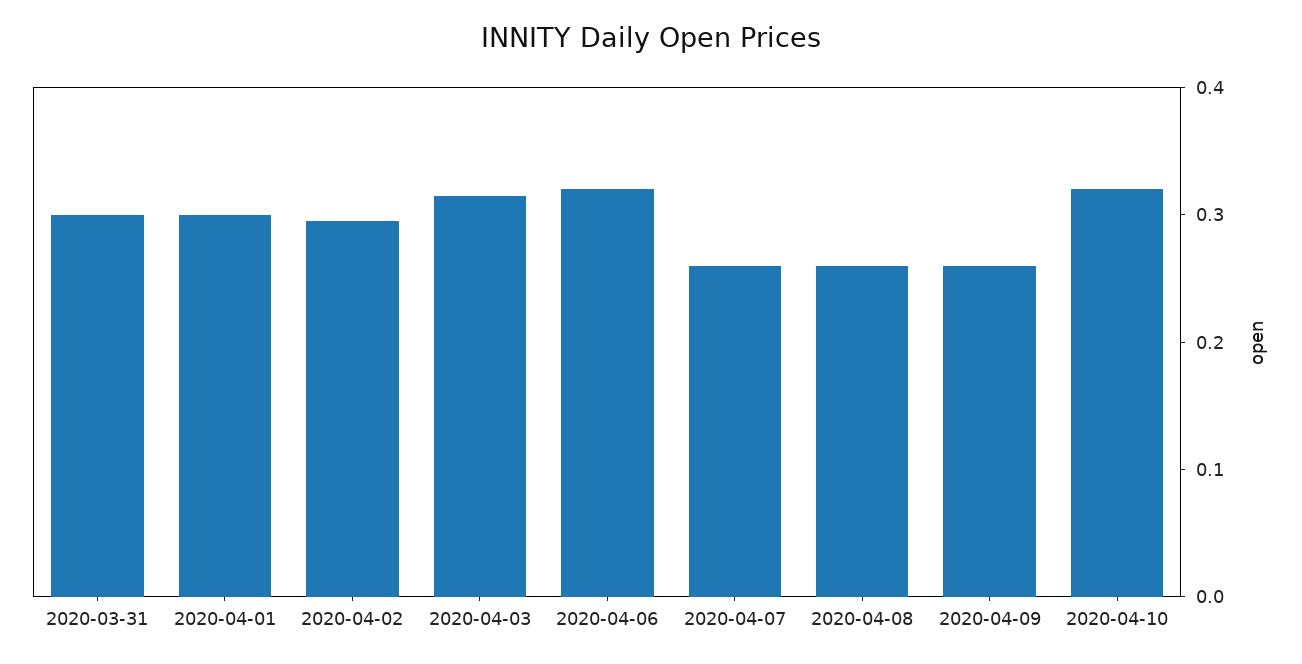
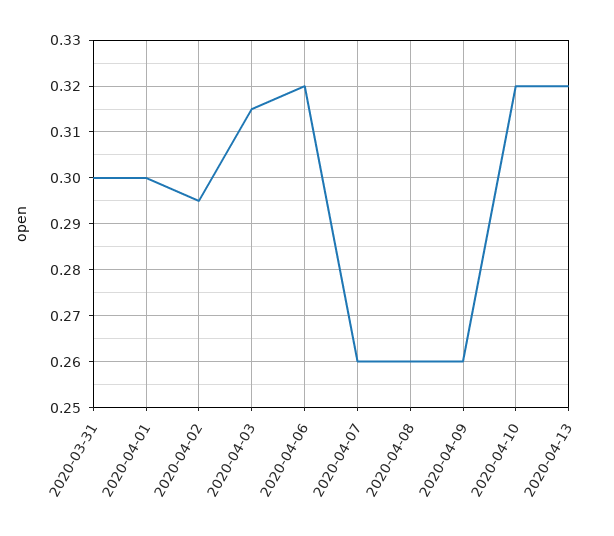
2020-04-13: none -> 0.32

